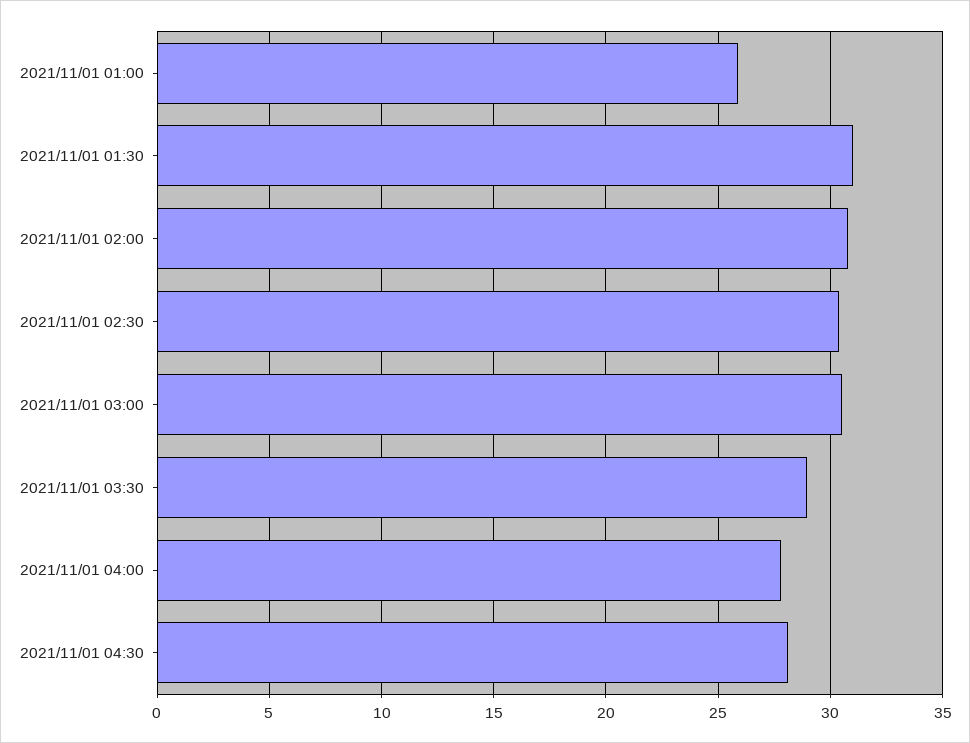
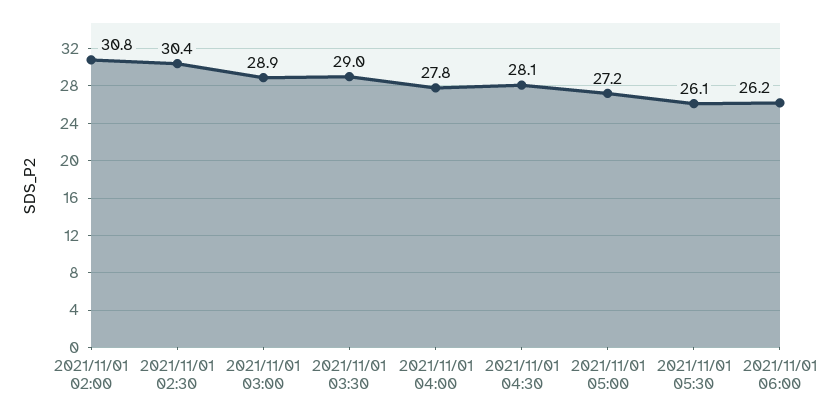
2021/11/01 01:00: 26 -> none
2021/11/01 01:30: 31 -> none
2021/11/01 03:00: 30.5 -> 28.9
2021/11/01 05:00: none -> 27.2
2021/11/01 05:30: none -> 26.1
2021/11/01 06:00: none -> 26.2

